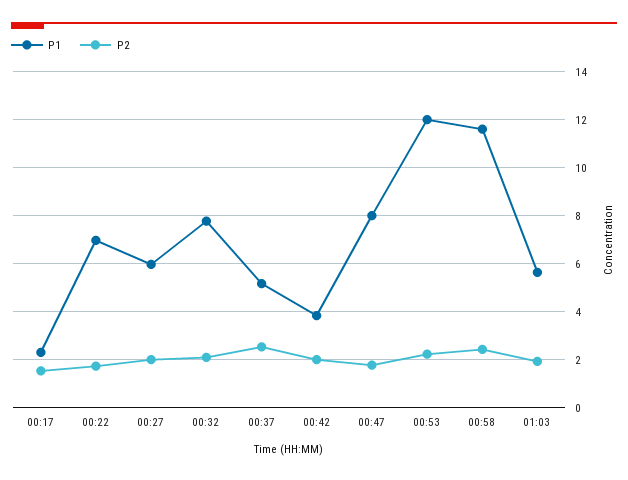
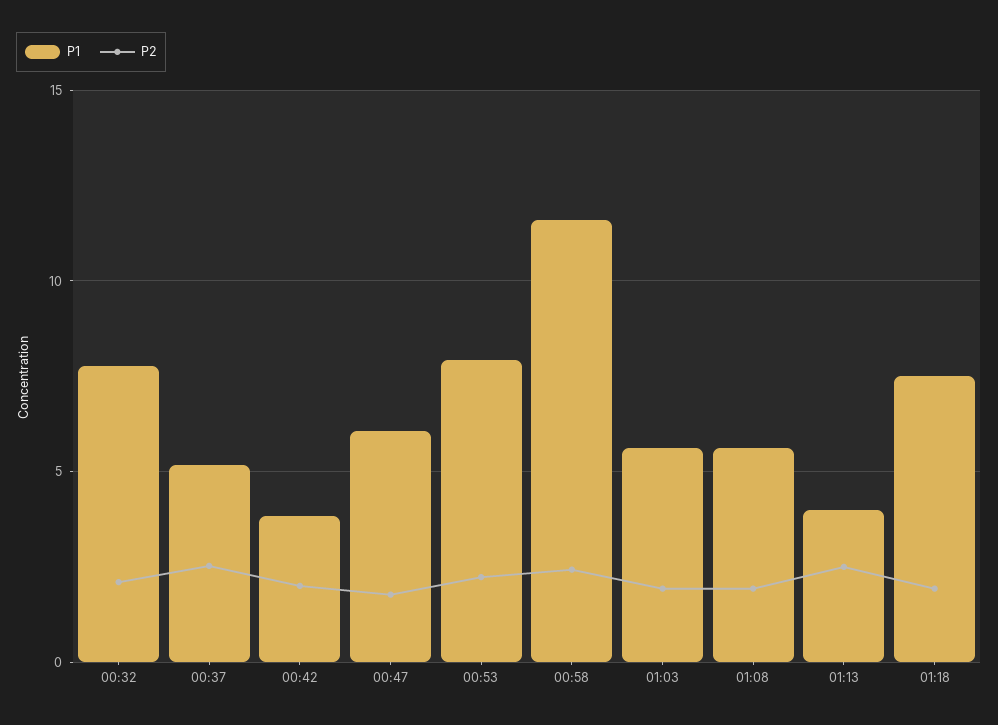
P1, 00:17: 2.25 -> none
P2, 00:17: 1.5 -> none
P1, 00:22: 7 -> none
P2, 00:22: 1.75 -> none
P1, 00:27: 6 -> none
P2, 00:27: 2 -> none
P1, 00:47: 8 -> 6
P1, 00:53: 12 -> 8
P1, 01:08: none -> 5.5
P2, 01:08: none -> 2
P1, 01:13: none -> 4
P2, 01:13: none -> 2.5
P1, 01:18: none -> 7.5
P2, 01:18: none -> 2

